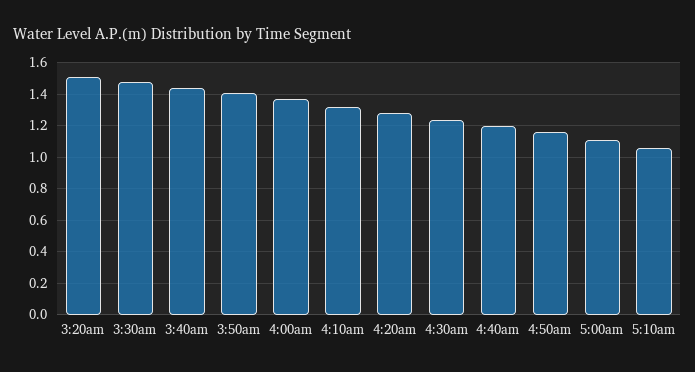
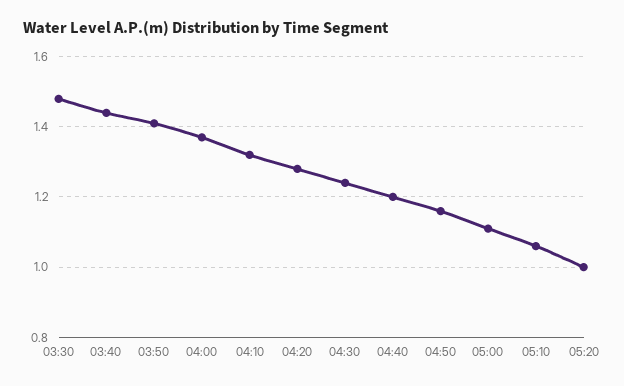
3:20am: 1.5 -> none
05:20: none -> 1

